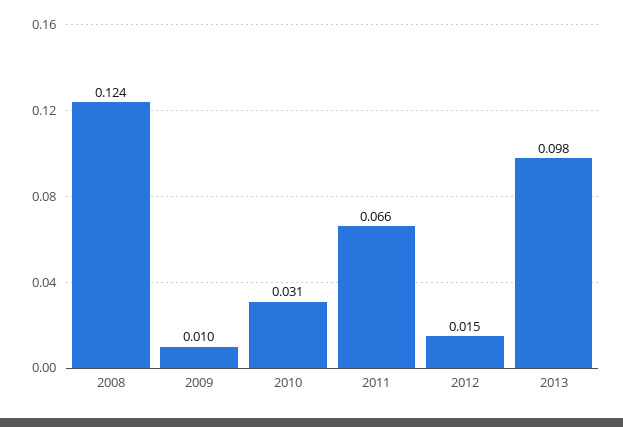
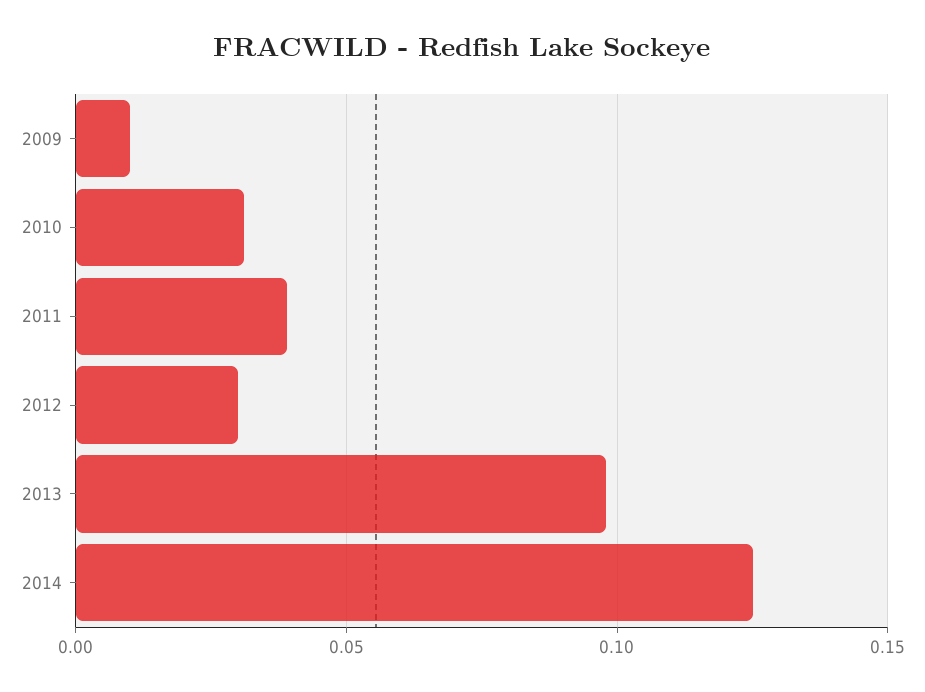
2008: 0.124 -> none
2011: 0.066 -> 0.04
2012: 0.015 -> 0.03
2014: none -> 0.125

